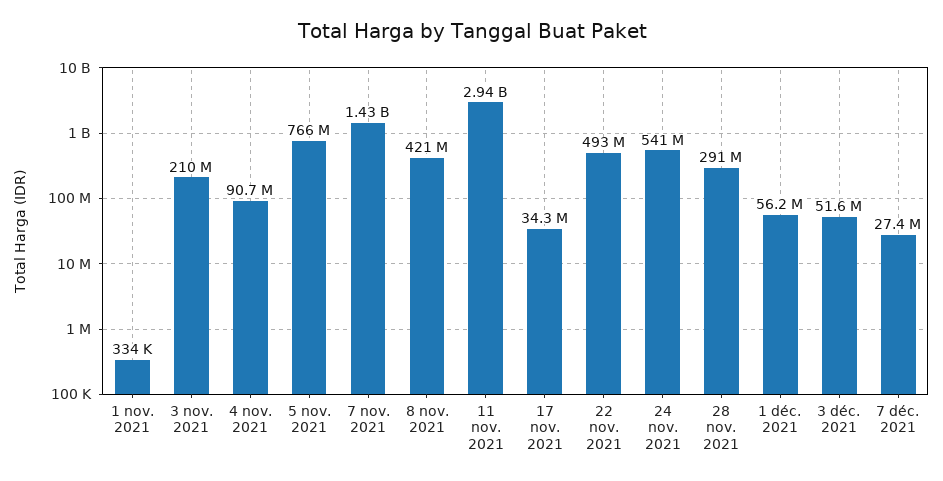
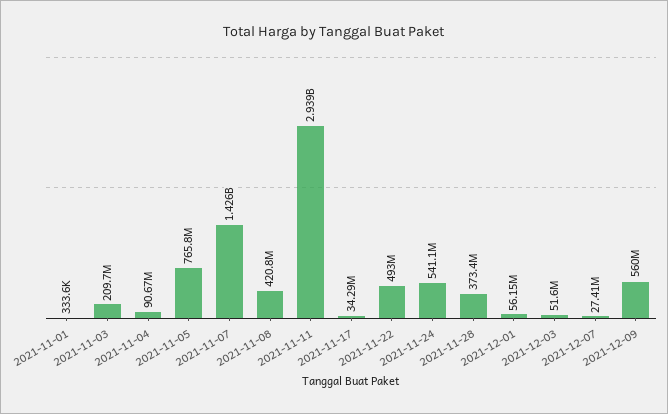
28 nov. 2021: 291000000 -> 373400000
2021-12-09: none -> 560000000

